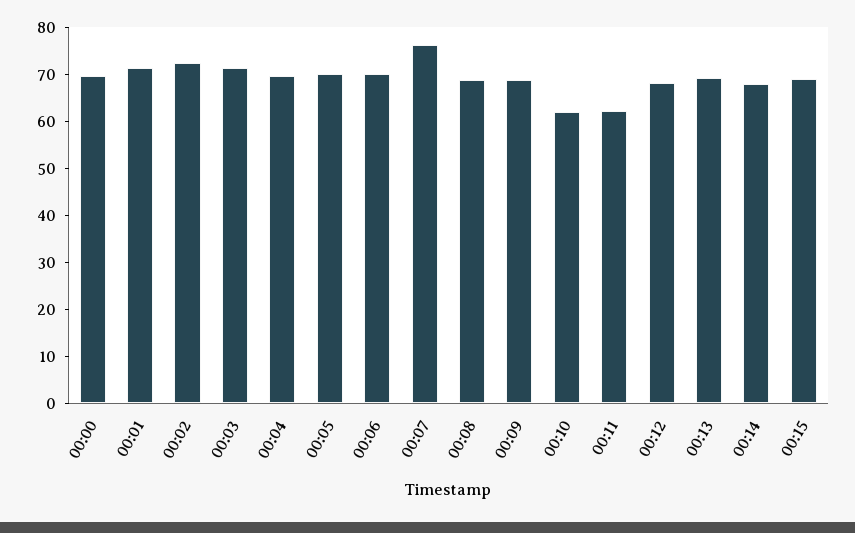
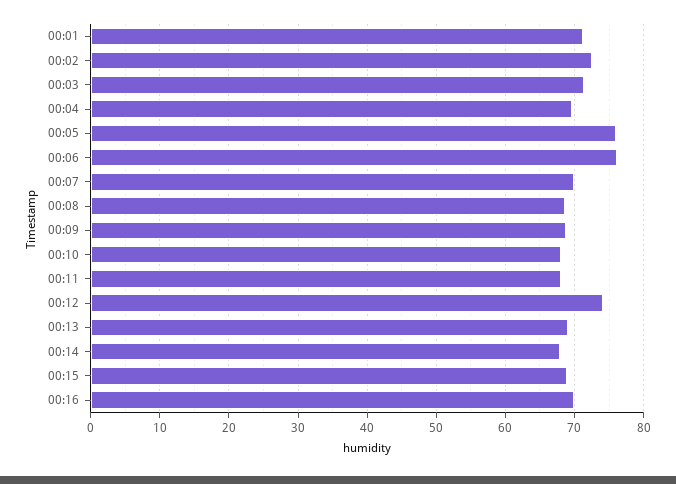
00:00: 70 -> none
00:05: 70 -> 76
00:06: 70 -> 76
00:07: 76 -> 70
00:10: 62 -> 68
00:11: 62 -> 68
00:12: 68 -> 74
00:16: none -> 70

